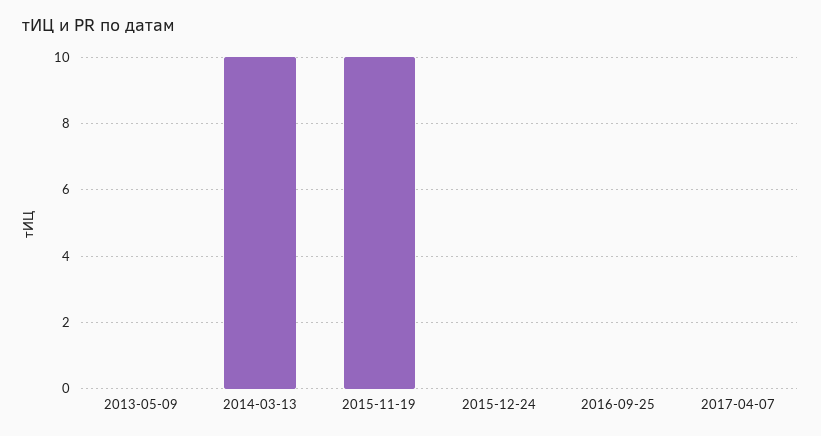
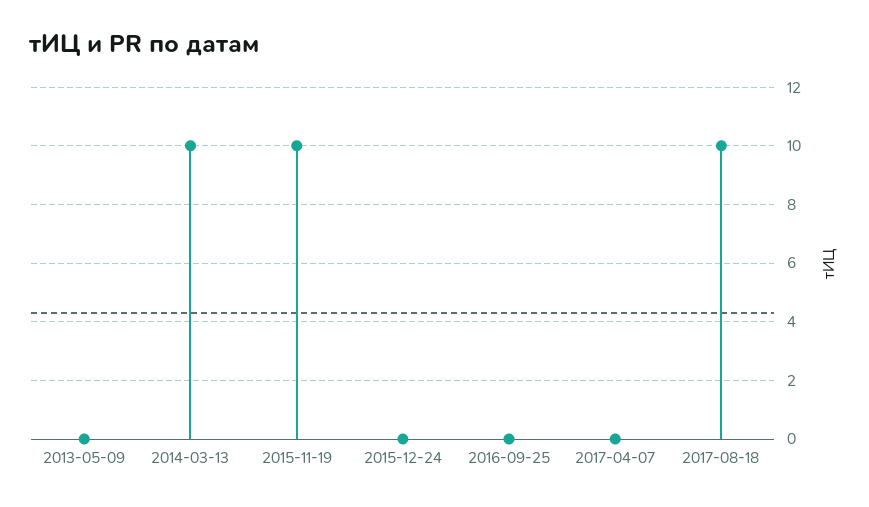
2017-08-18: none -> 10

